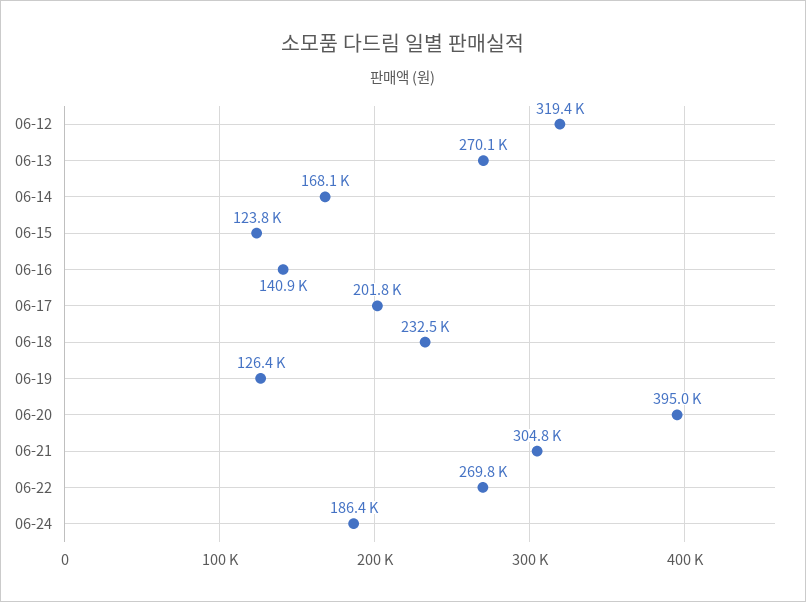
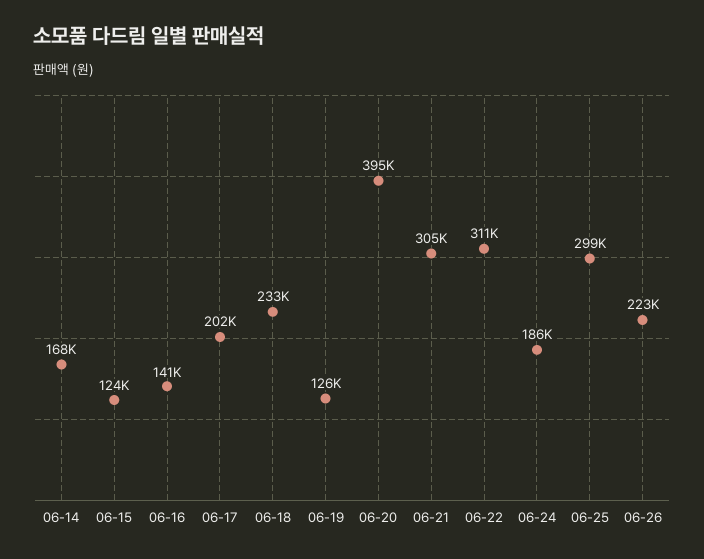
06-12: 319400 -> none
06-13: 270100 -> none
06-22: 269800 -> 311000
06-25: none -> 299000
06-26: none -> 223000

